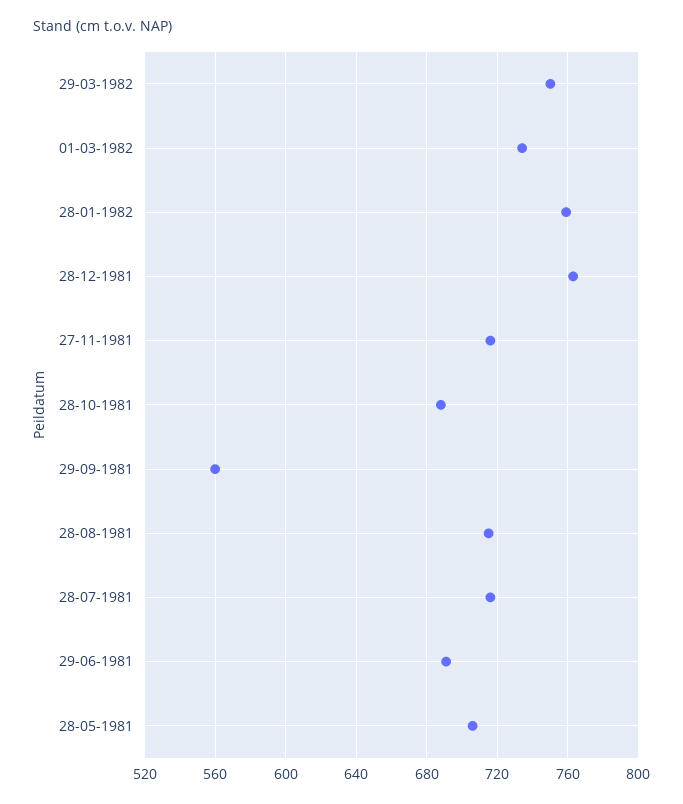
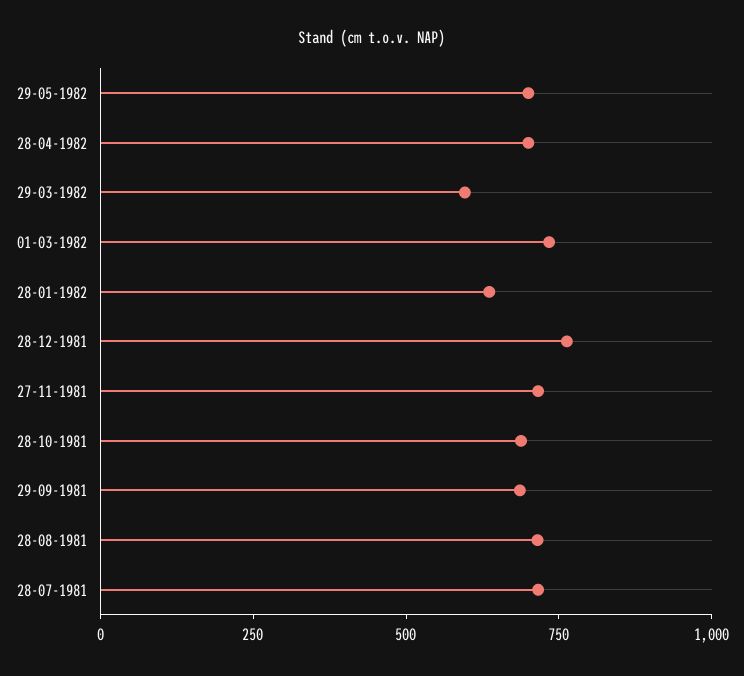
29-03-1982: 750 -> 600
28-01-1982: 760 -> 650
29-09-1981: 560 -> 700
29-06-1981: 690 -> none
28-05-1981: 705 -> none
29-05-1982: none -> 700
28-04-1982: none -> 700

